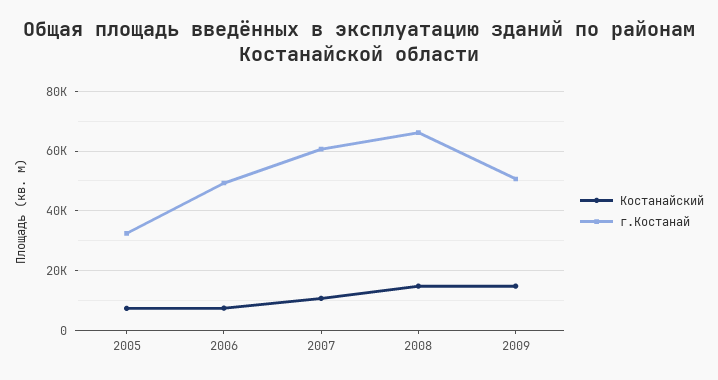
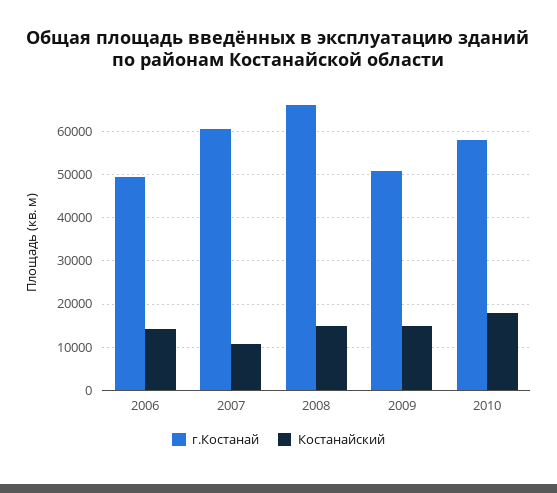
Костанайский, 2005: 7500 -> none
г.Костанай, 2005: 32500 -> none
Костанайский, 2006: 7500 -> 14000
г.Костанай, 2010: none -> 58000
Костанайский, 2010: none -> 18000

